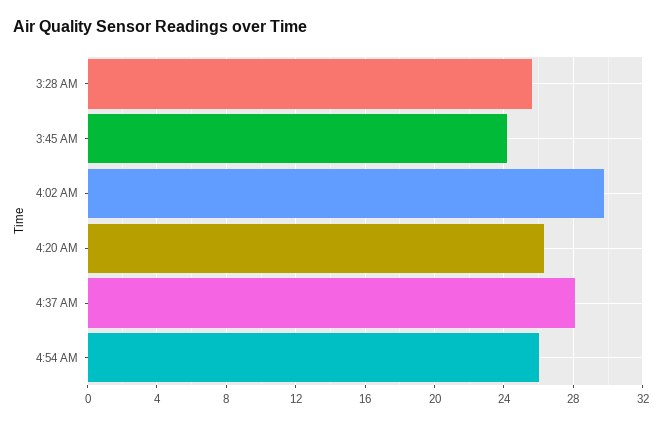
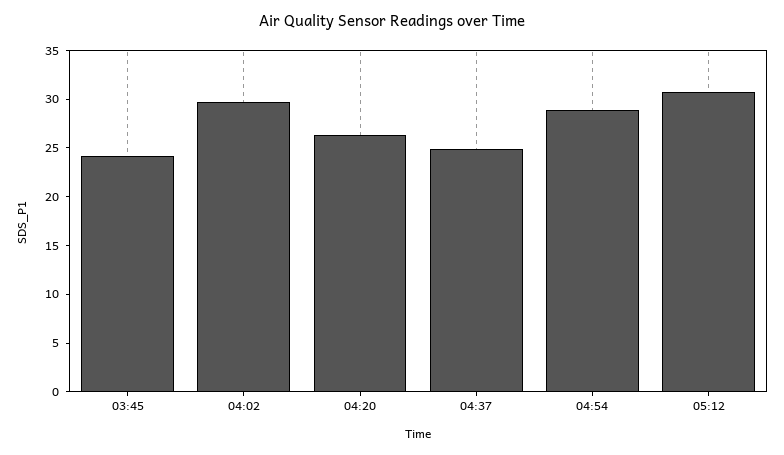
3:28 AM: 25.5 -> none
4:37 AM: 28 -> 25
4:54 AM: 26 -> 29
05:12: none -> 31

